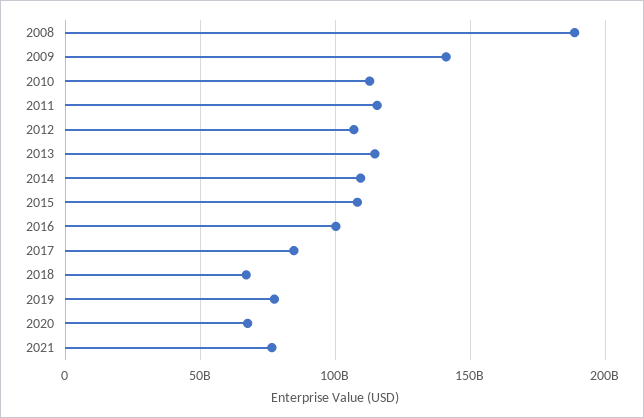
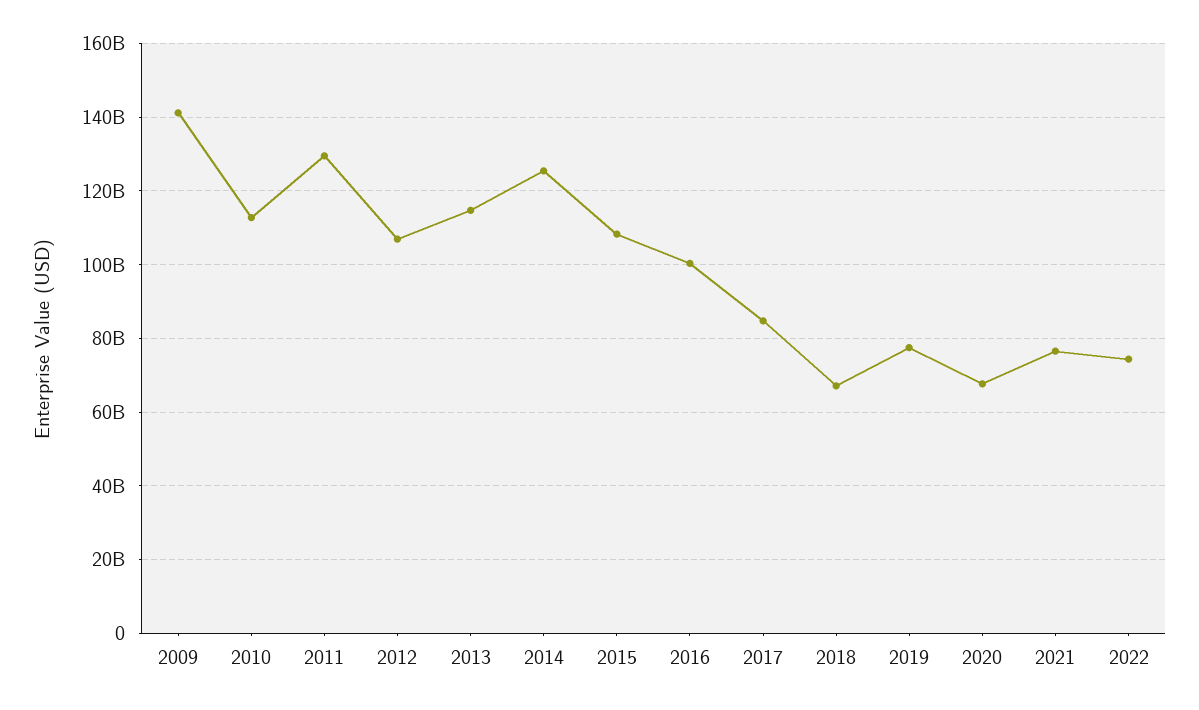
2008: 190000000000 -> none
2011: 115000000000 -> 130000000000
2014: 110000000000 -> 126000000000
2022: none -> 74000000000

